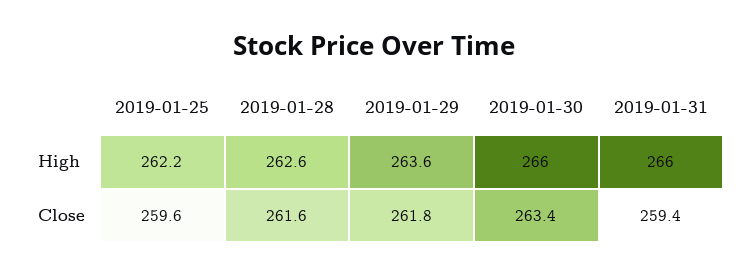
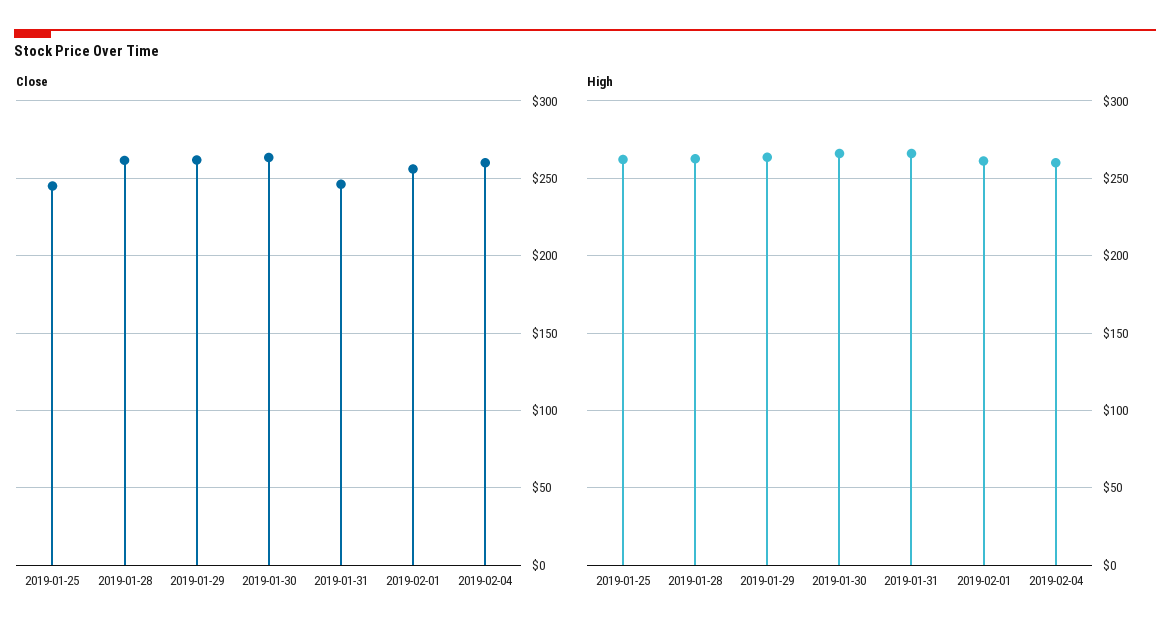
Close, 2019-01-25: 259.6 -> 245
Close, 2019-01-31: 259.4 -> 245
Close, 2019-02-01: none -> 255
Close, 2019-02-04: none -> 260
High, 2019-02-01: none -> 260
High, 2019-02-04: none -> 260

